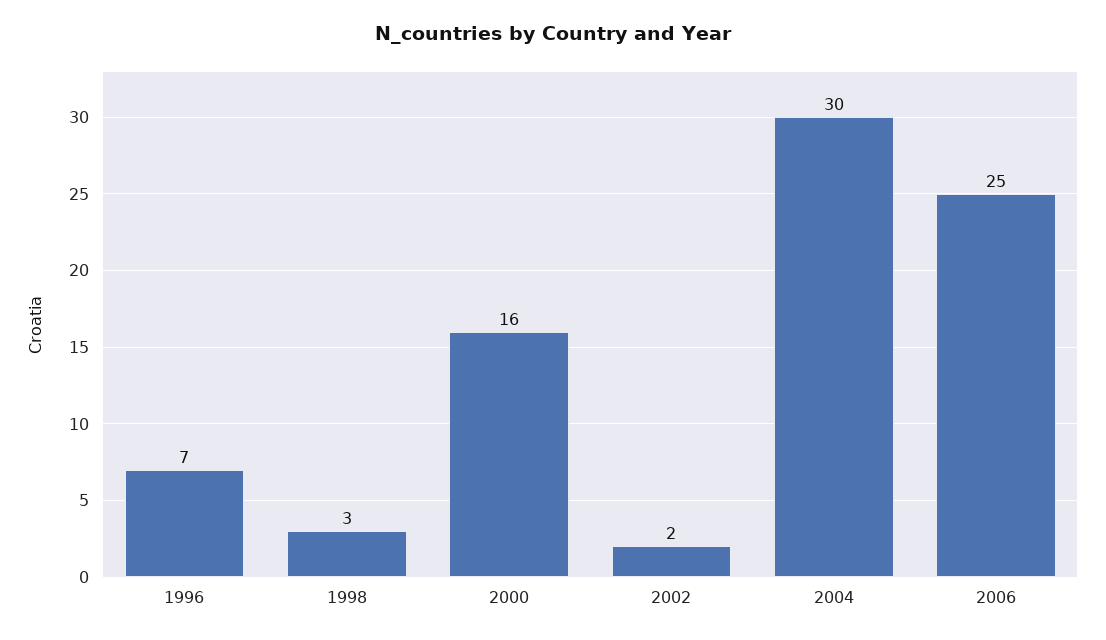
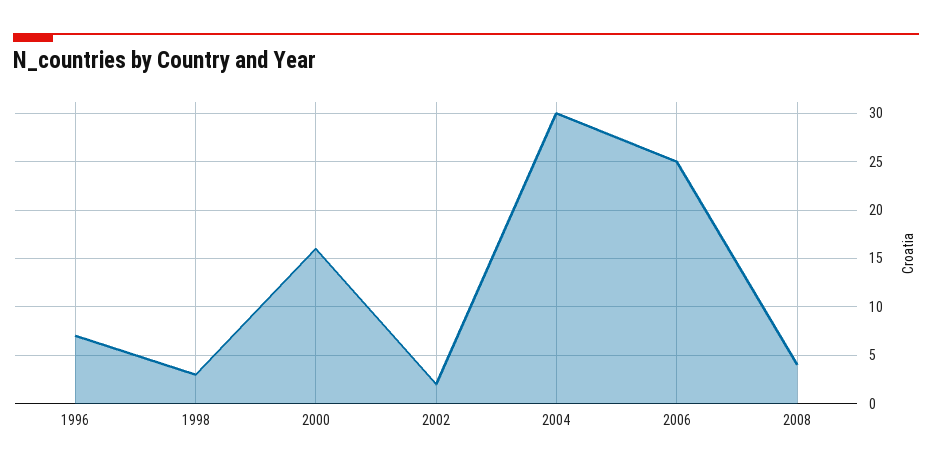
2008: none -> 4

